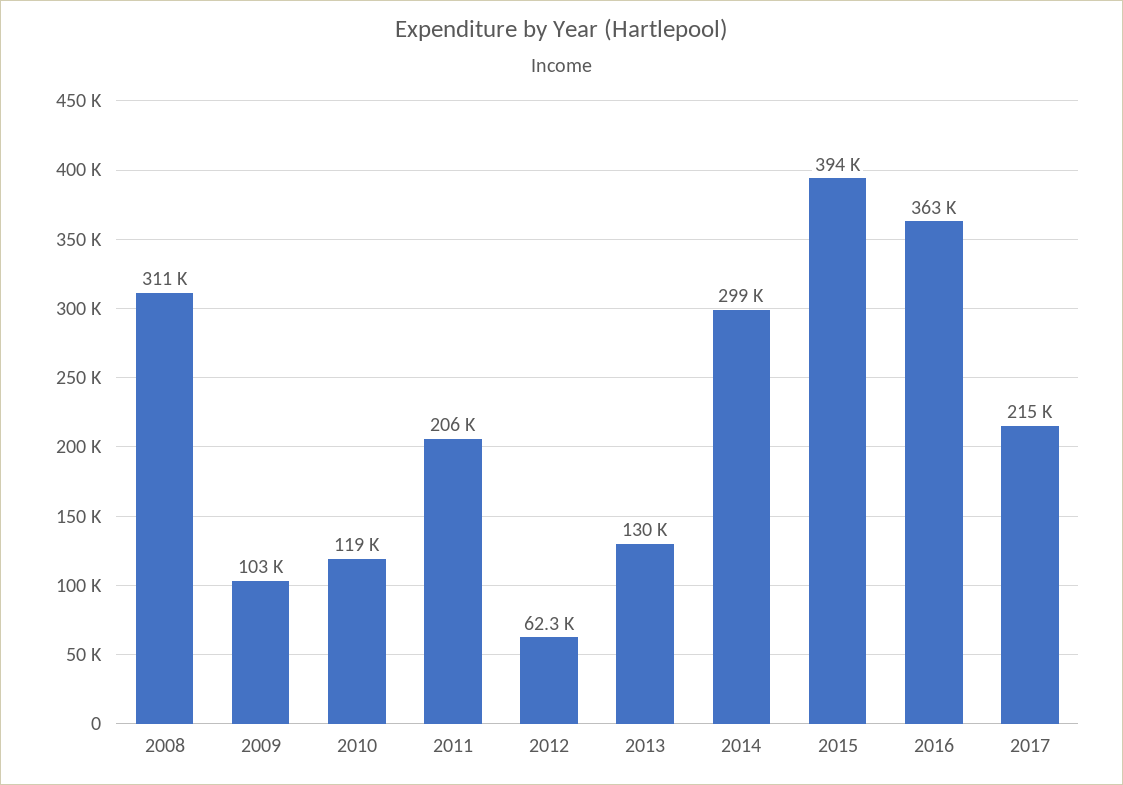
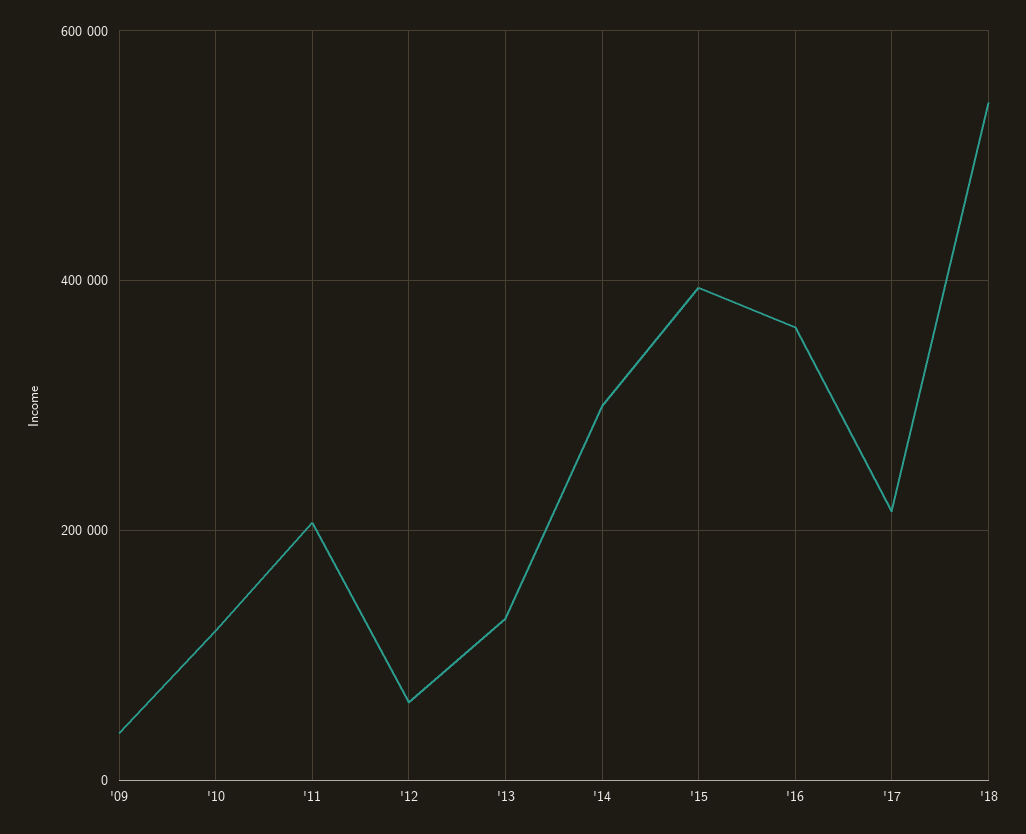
2008: 311000 -> none
2009: 103000 -> 40000
'18: none -> 540000

